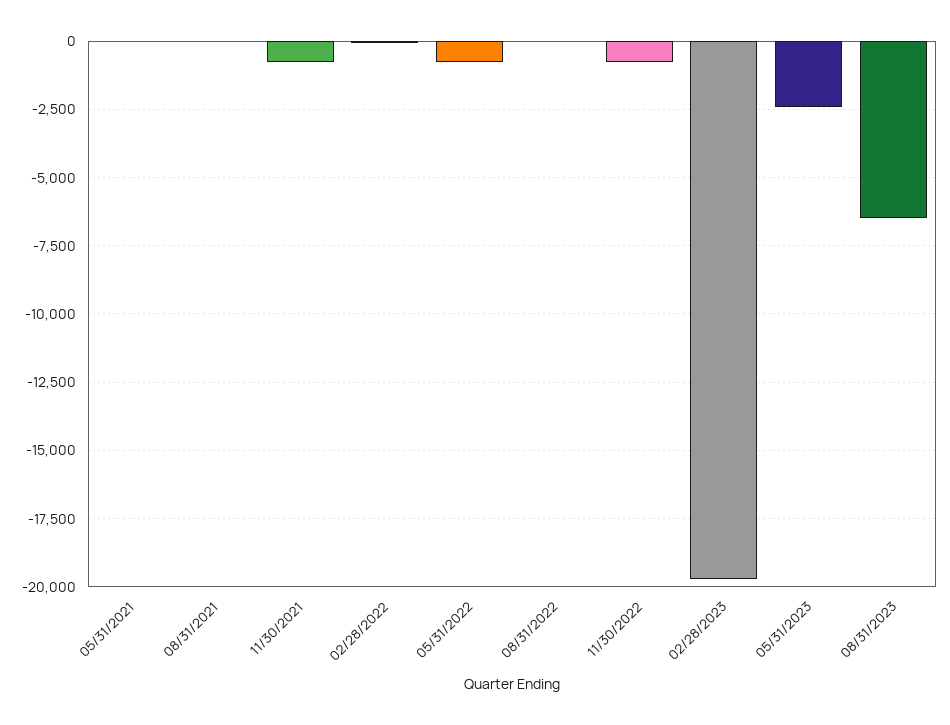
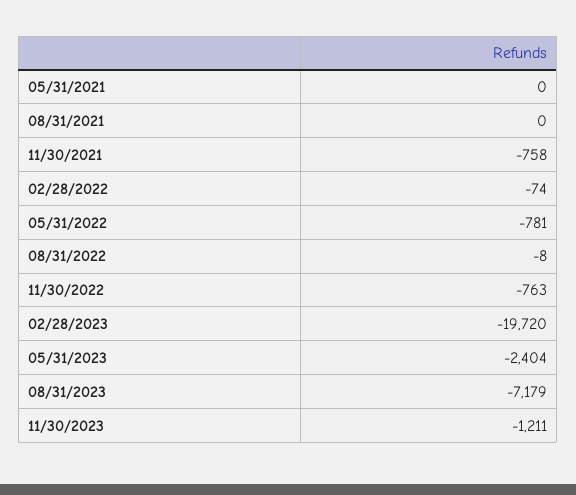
08/31/2023: -6500 -> -7179
11/30/2023: none -> -1211

